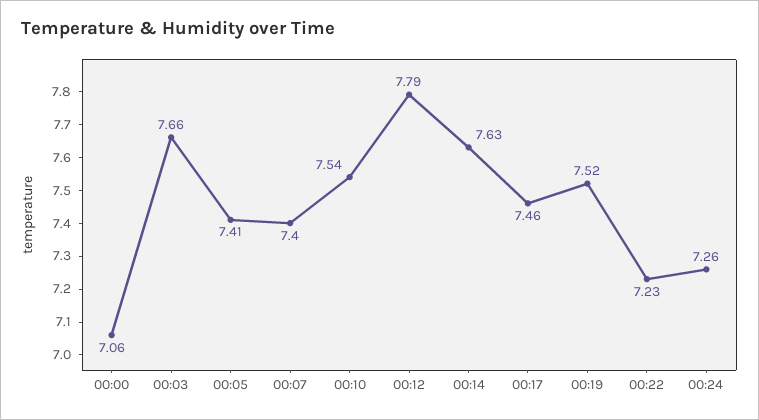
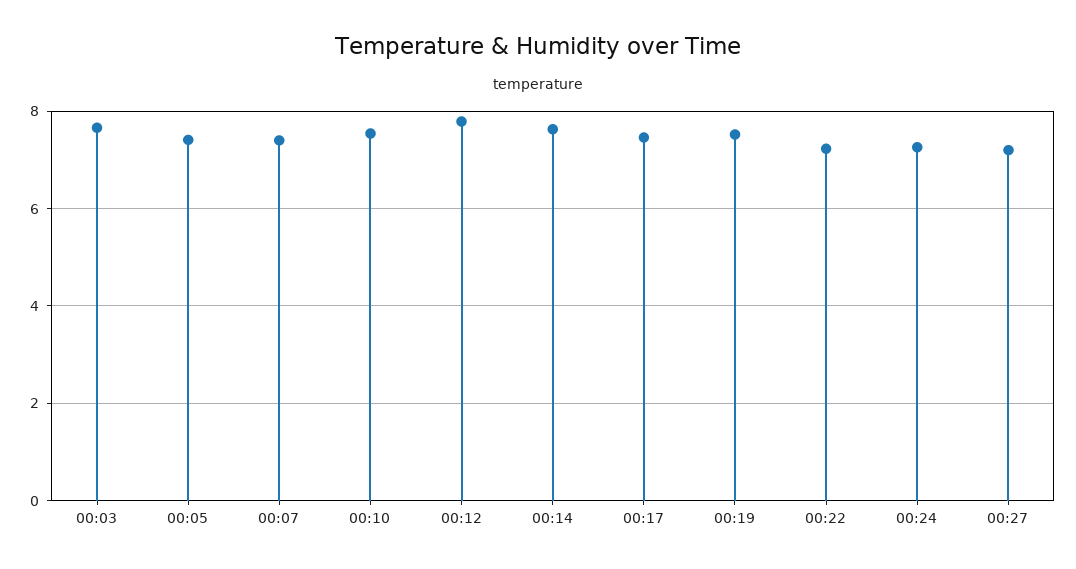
00:00: 7.06 -> none
00:27: none -> 7.2

